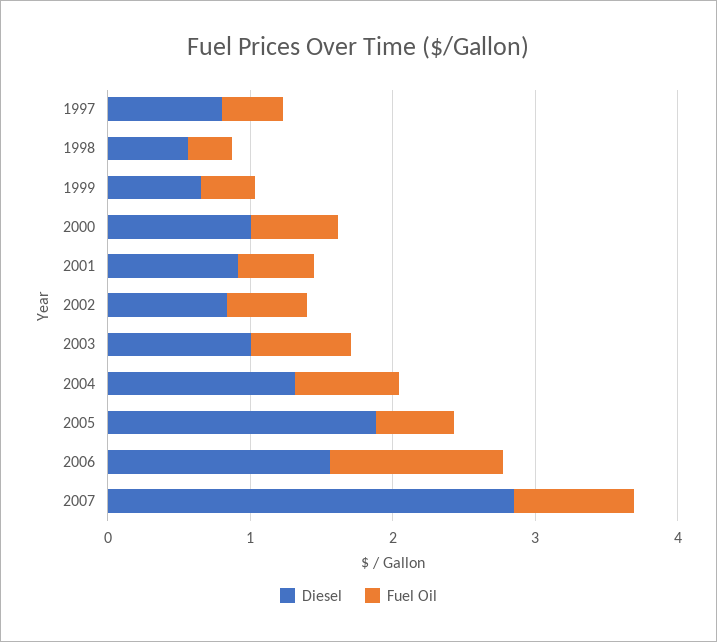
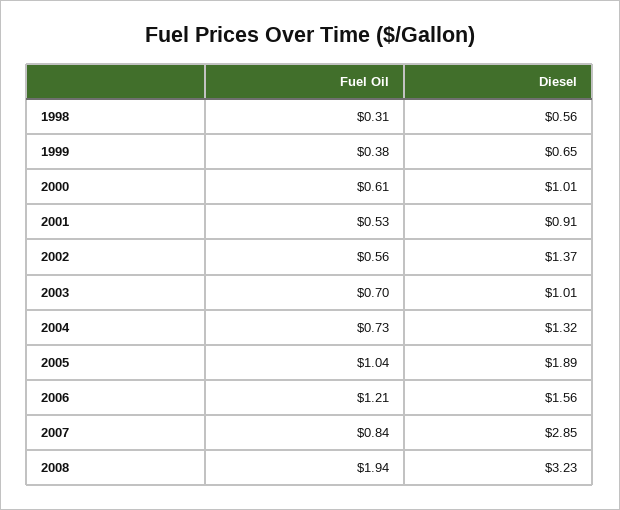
Diesel, 1997: 0.8 -> none
Fuel Oil, 1997: 0.4 -> none
Diesel, 2002: 0.8 -> 1.37
Fuel Oil, 2005: 0.6 -> 1.04
Fuel Oil, 2008: none -> 1.94
Diesel, 2008: none -> 3.23

